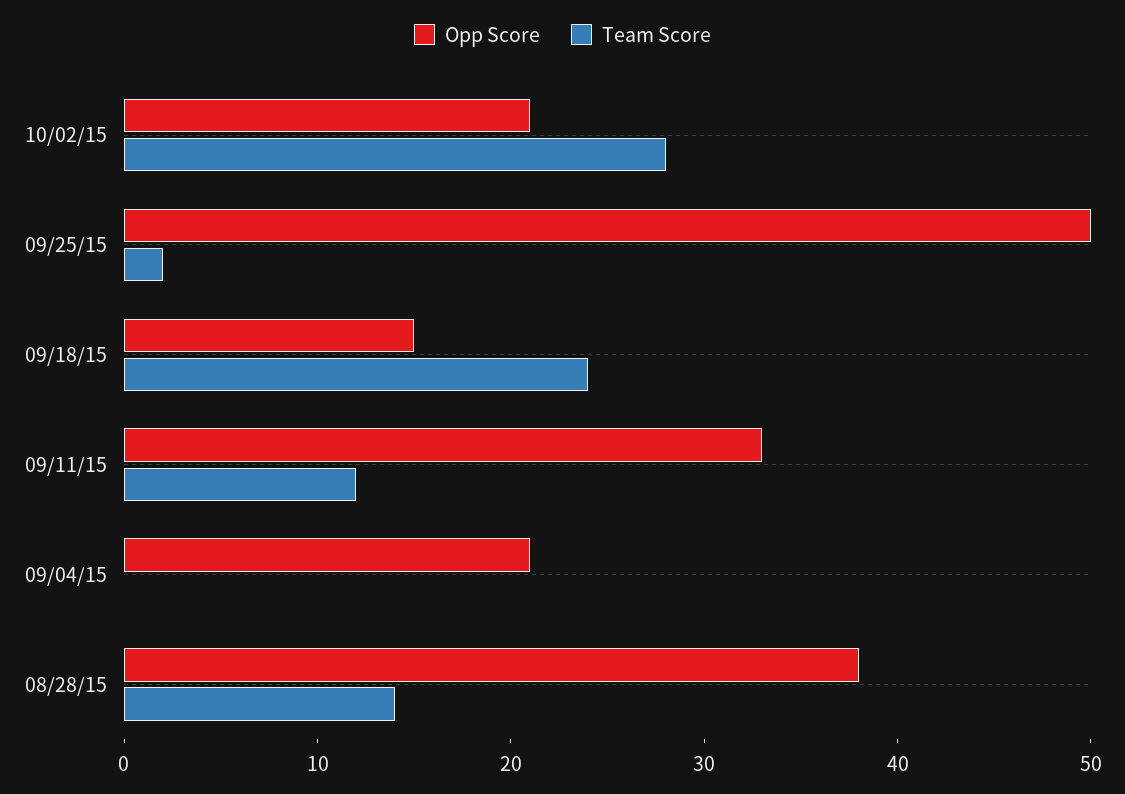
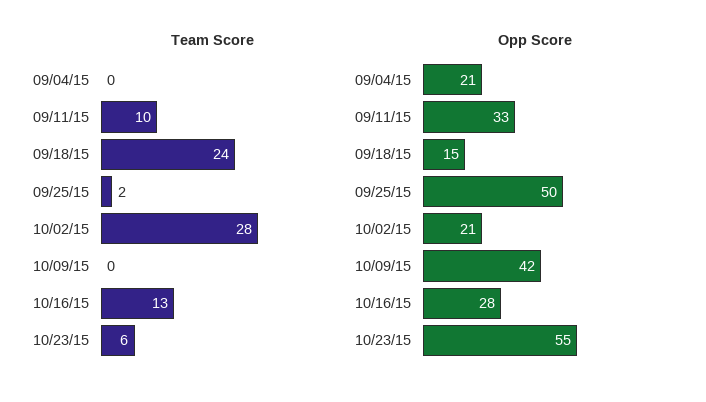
Team Score, 09/11/15: 12 -> 10
Opp Score, 08/28/15: 38 -> none
Team Score, 08/28/15: 14 -> none
Team Score, 10/09/15: none -> 0
Team Score, 10/16/15: none -> 13
Team Score, 10/23/15: none -> 6
Opp Score, 10/09/15: none -> 42
Opp Score, 10/16/15: none -> 28
Opp Score, 10/23/15: none -> 55

